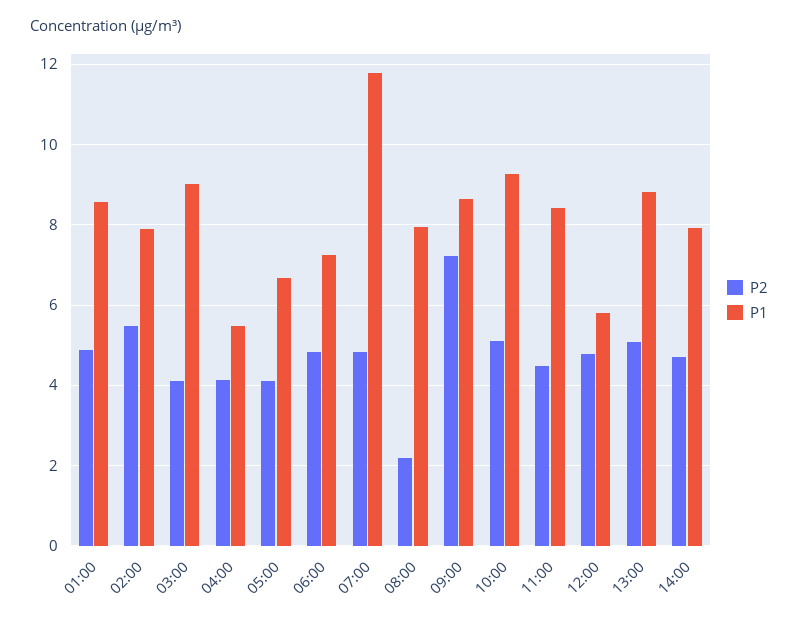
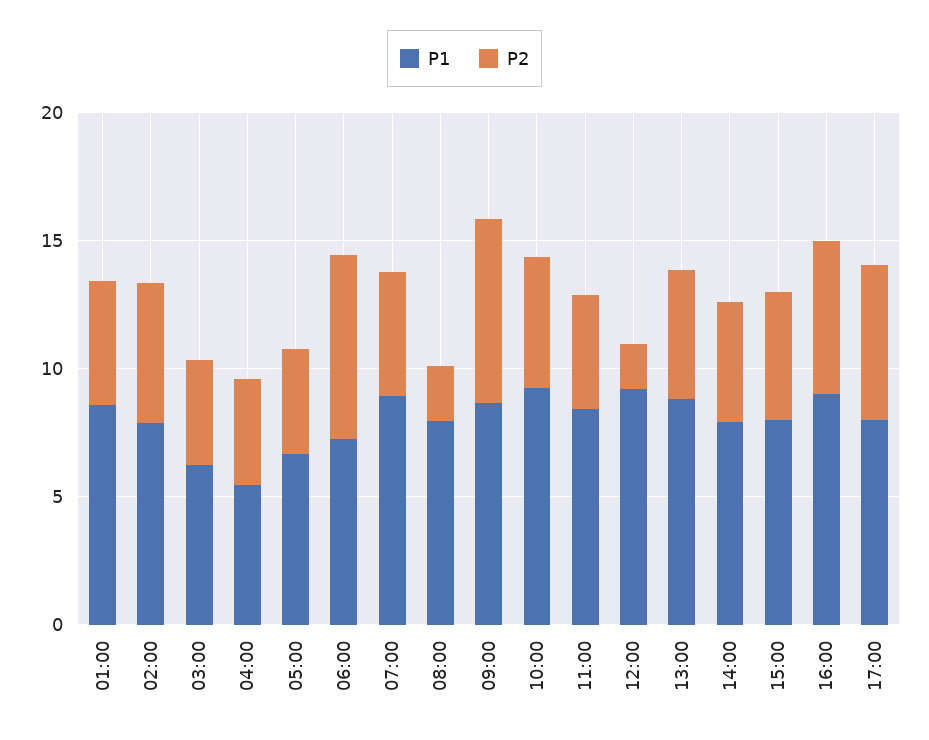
P1, 03:00: 9 -> 6
P2, 06:00: 4.8 -> 7
P1, 07:00: 11.8 -> 9
P2, 12:00: 4.8 -> 2
P1, 12:00: 5.8 -> 9
P1, 15:00: none -> 8
P2, 15:00: none -> 5
P1, 16:00: none -> 9
P2, 16:00: none -> 6
P1, 17:00: none -> 8
P2, 17:00: none -> 6

